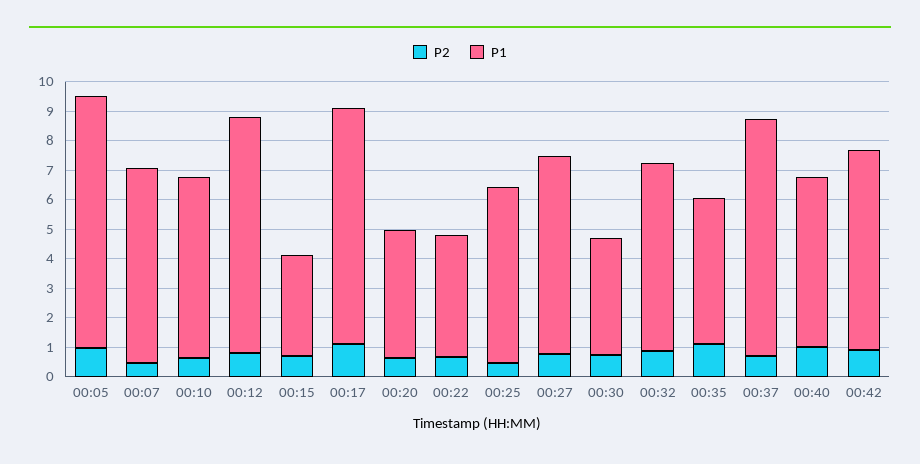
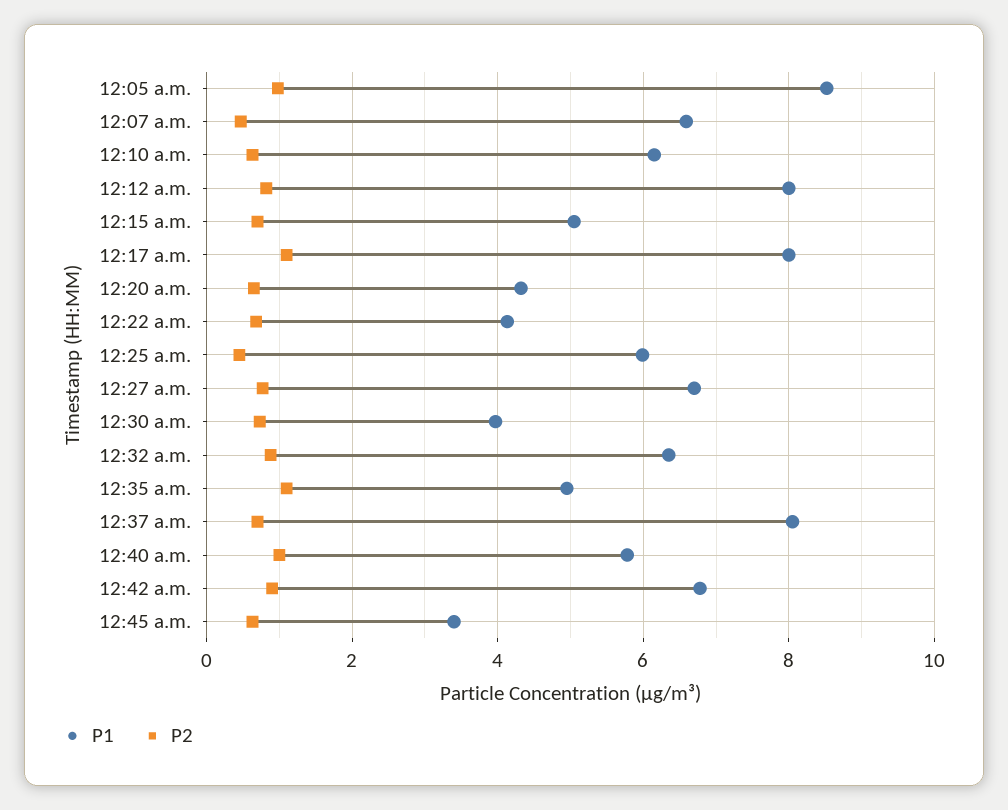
P1, 00:15: 3.5 -> 5
P1, 12:45 a.m.: none -> 3.4
P2, 12:45 a.m.: none -> 0.6

